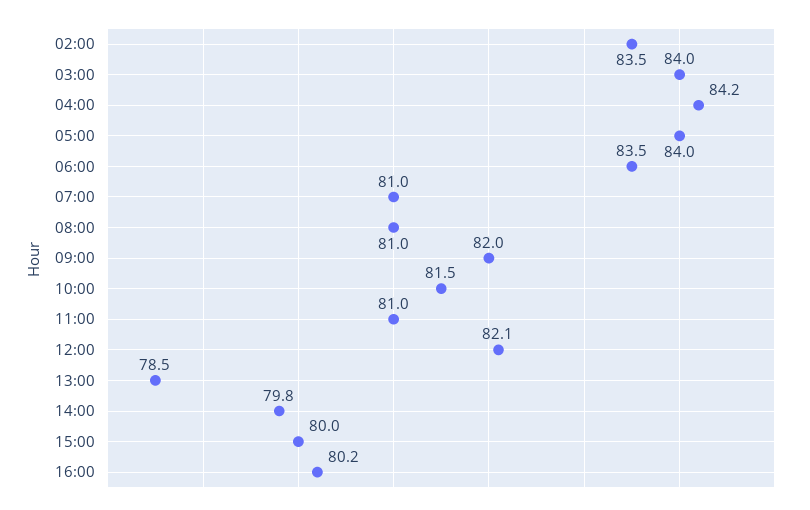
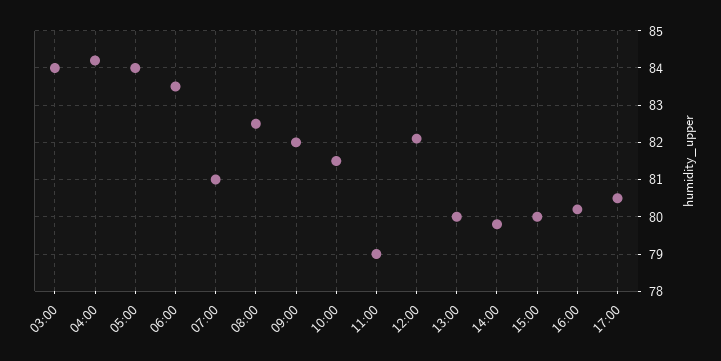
02:00: 83.5 -> none
08:00: 81 -> 82.5
11:00: 81 -> 79
13:00: 78.5 -> 80
17:00: none -> 80.5

